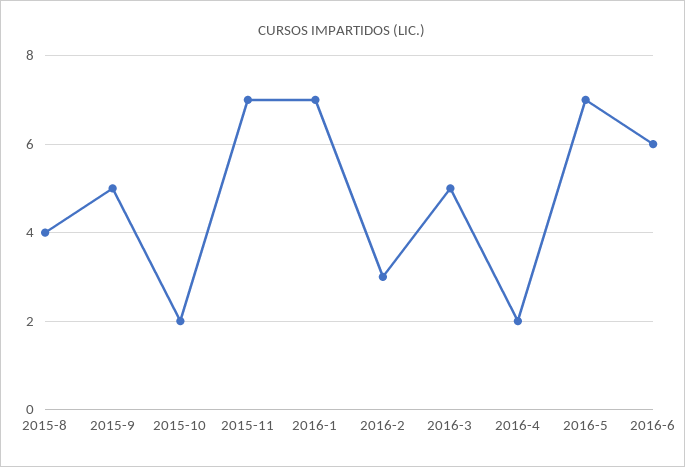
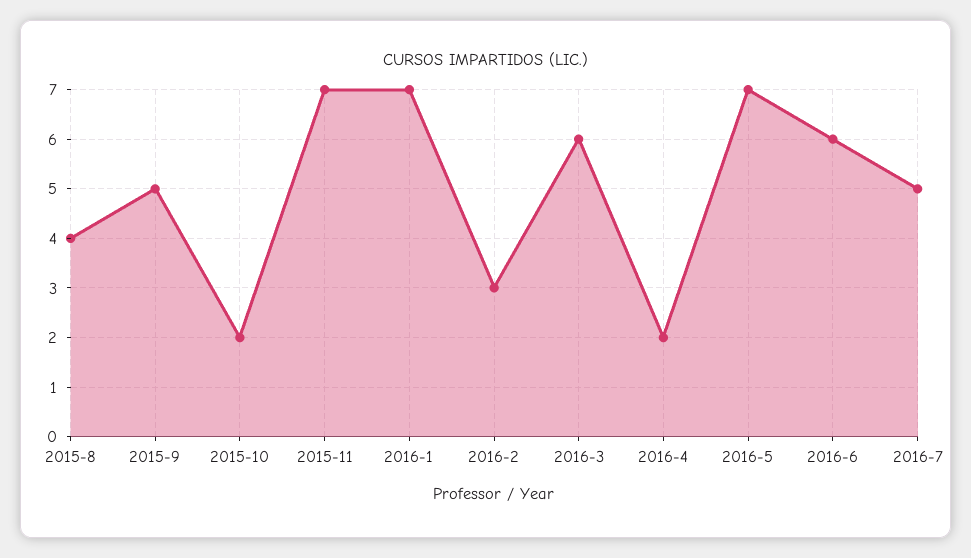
2016-3: 5 -> 6
2016-7: none -> 5

